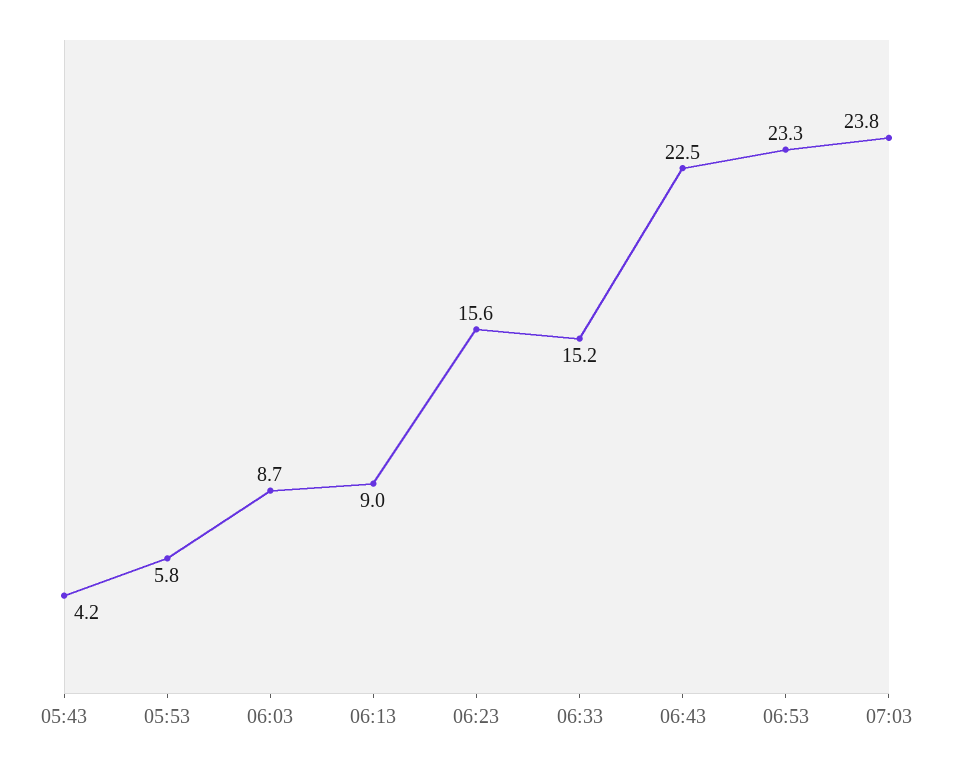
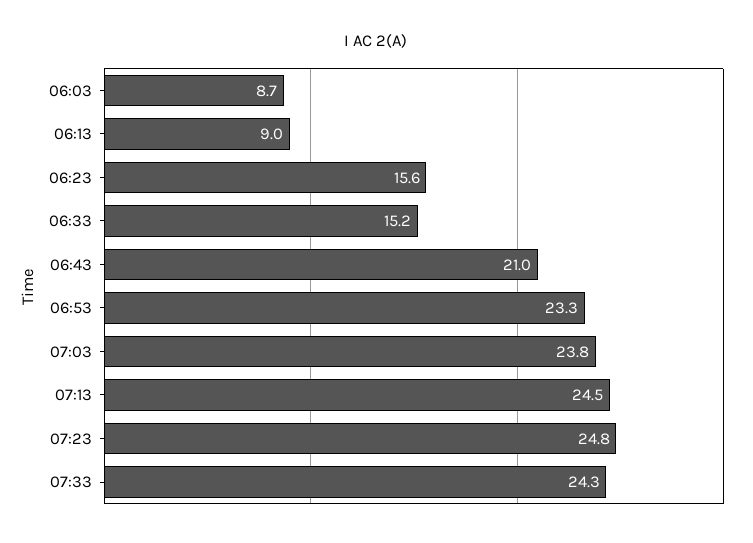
05:43: 4.2 -> none
05:53: 5.8 -> none
06:43: 22.5 -> 21
07:13: none -> 24.5
07:23: none -> 24.8
07:33: none -> 24.3

